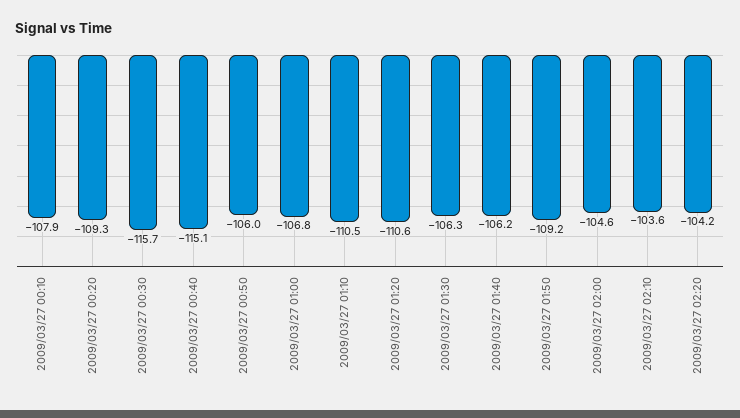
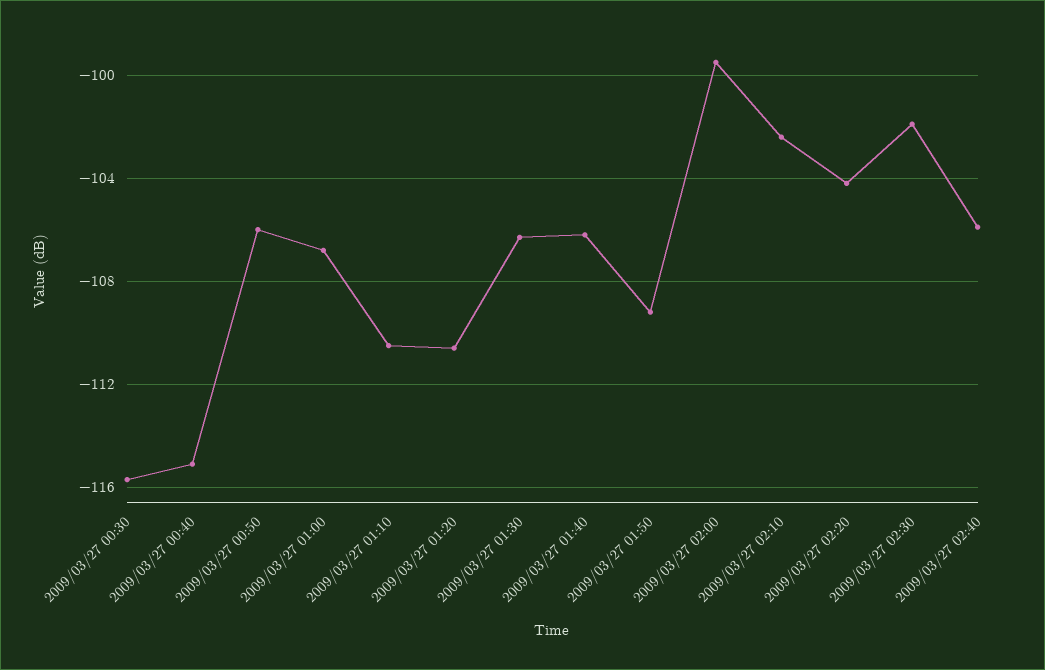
2009/03/27 00:10: -107.9 -> none
2009/03/27 00:20: -109.3 -> none
2009/03/27 02:00: -104.6 -> -99.5
2009/03/27 02:10: -103.6 -> -102.5
2009/03/27 02:30: none -> -102
2009/03/27 02:40: none -> -106

